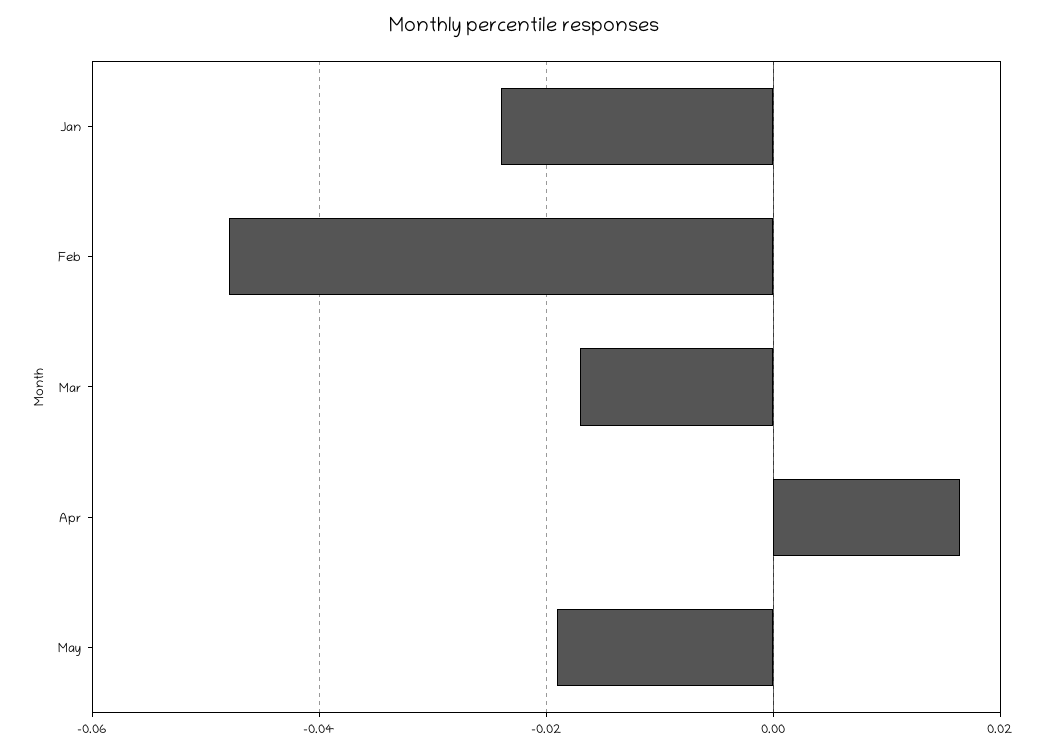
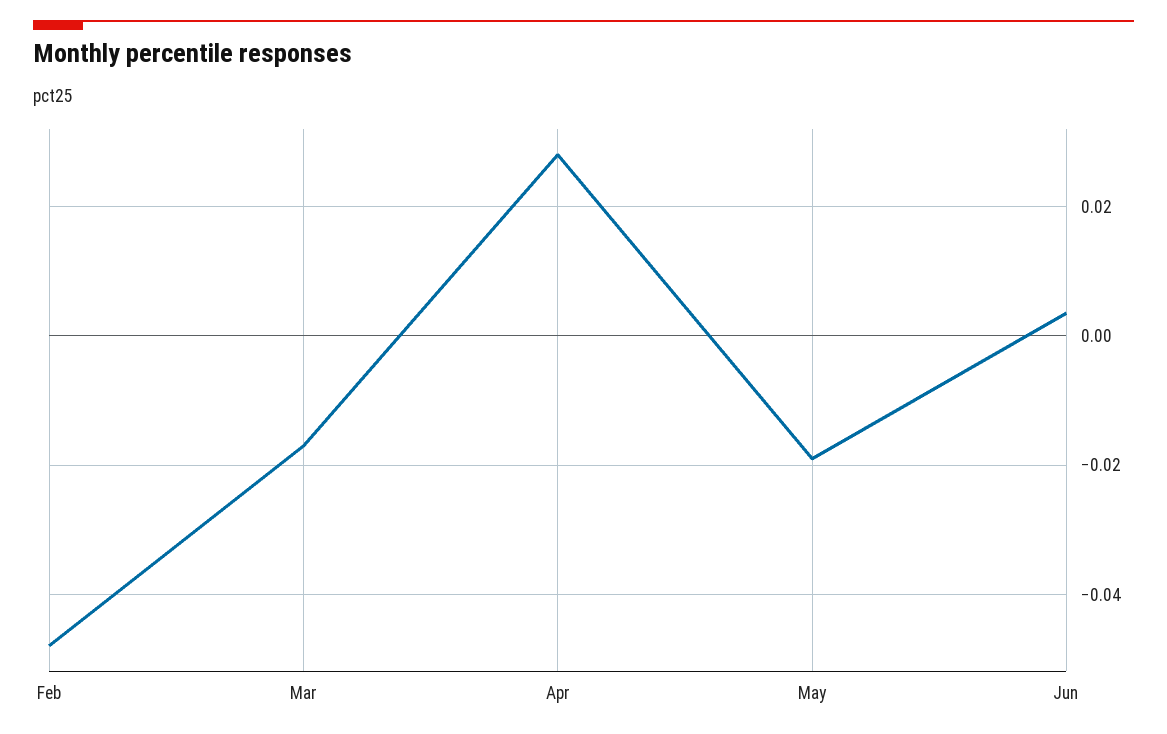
Jan: -0.024 -> none
Apr: 0.016 -> 0.028
Jun: none -> 0.004

